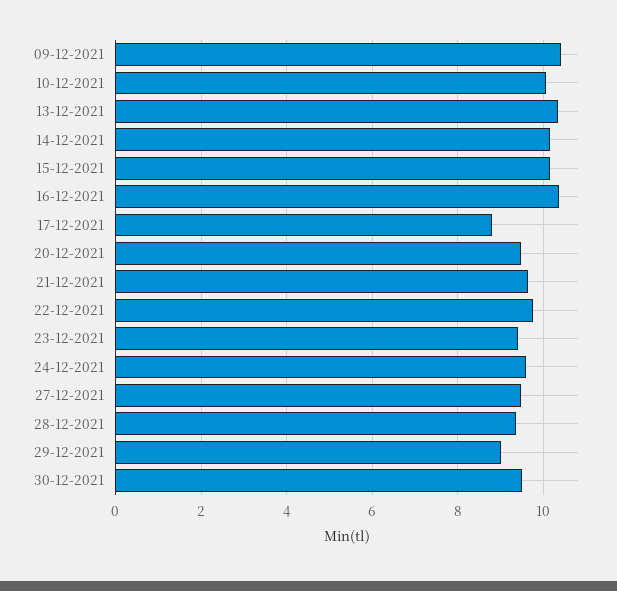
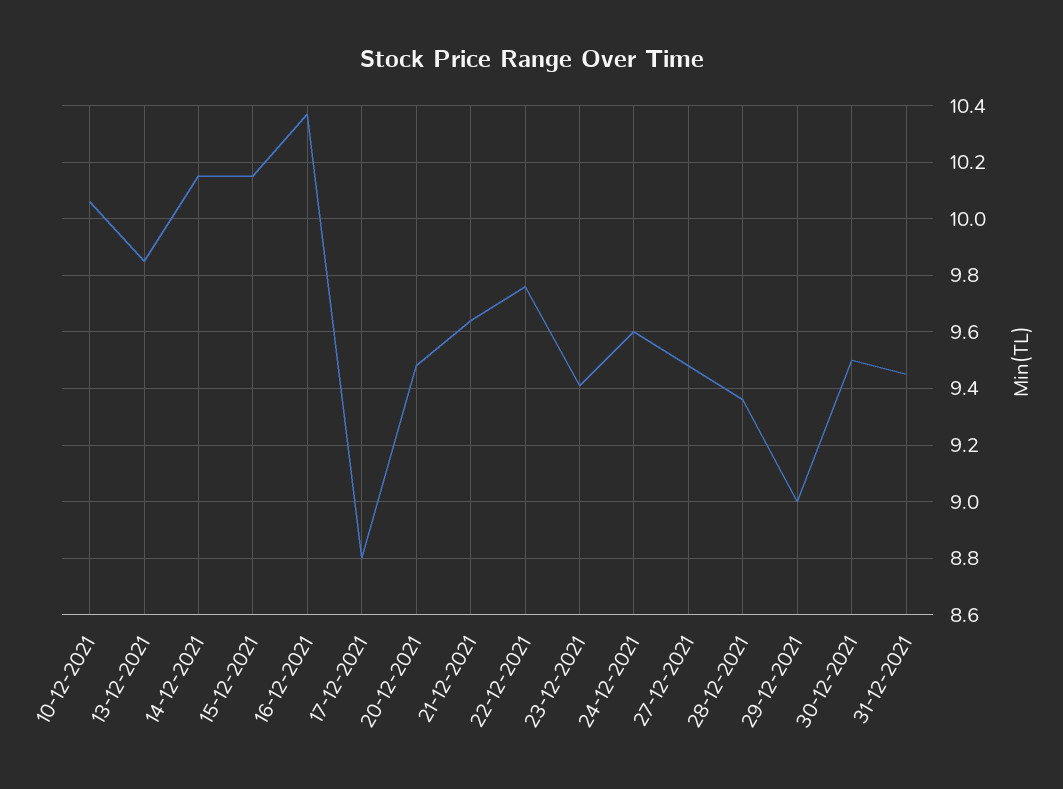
09-12-2021: 10.4 -> none
13-12-2021: 10.4 -> 9.85
31-12-2021: none -> 9.45

